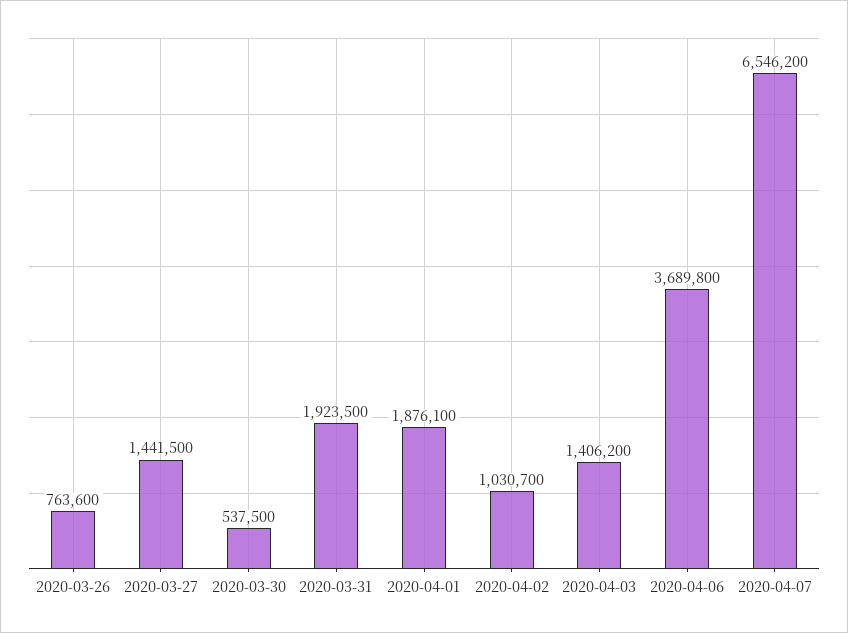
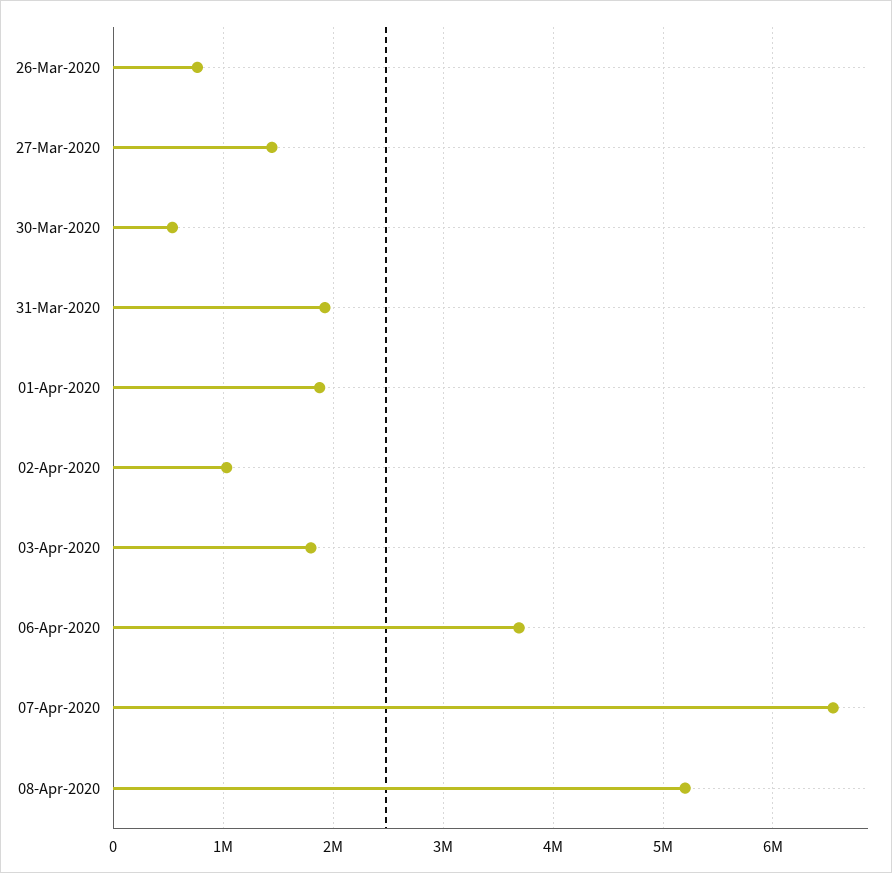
2020-04-03: 1406200 -> 1800000
08-Apr-2020: none -> 5200000

